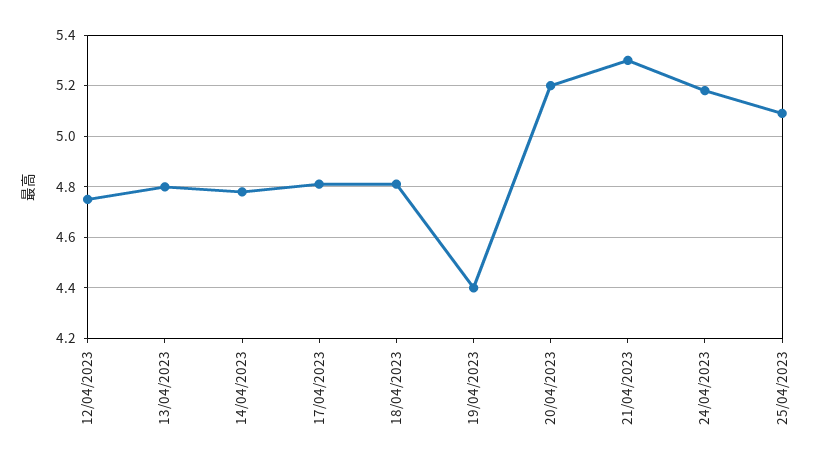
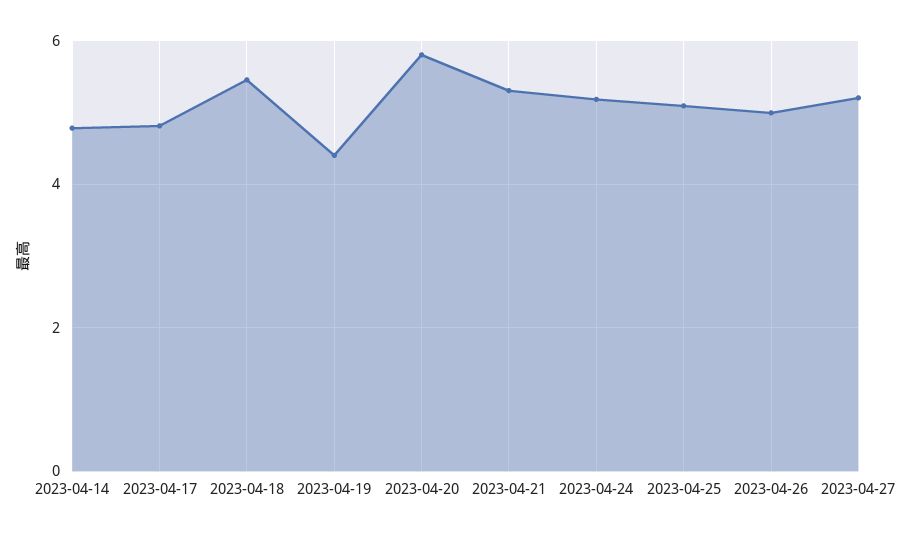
12/04/2023: 4.75 -> none
13/04/2023: 4.8 -> none
18/04/2023: 4.8 -> 5.4
20/04/2023: 5.2 -> 5.8
2023-04-26: none -> 5
2023-04-27: none -> 5.2

